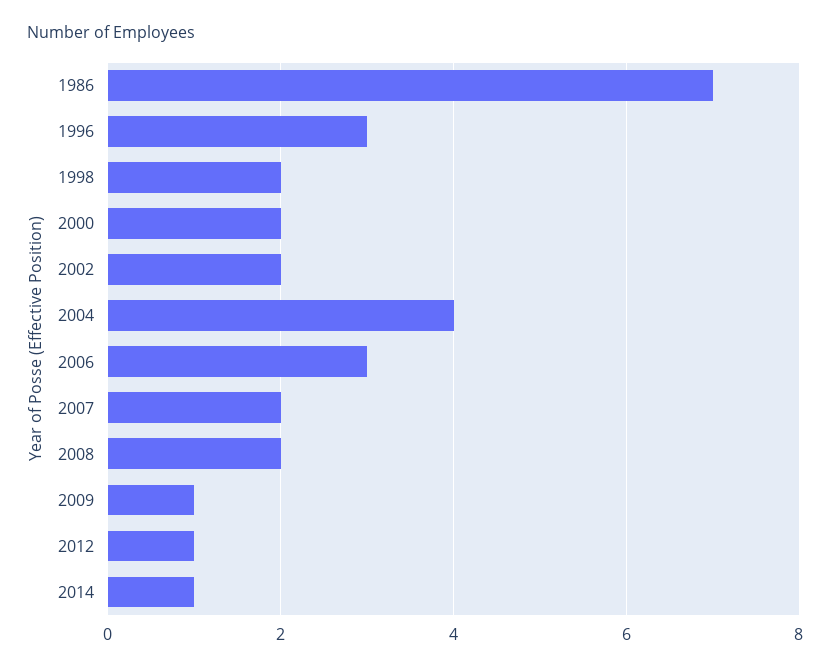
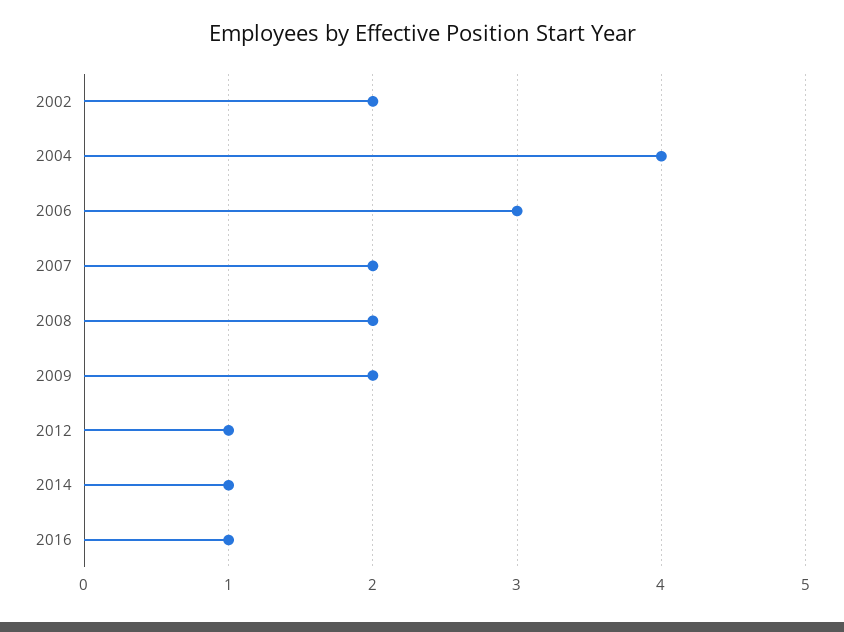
1986: 7 -> none
1996: 3 -> none
1998: 2 -> none
2000: 2 -> none
2009: 1 -> 2
2016: none -> 1

